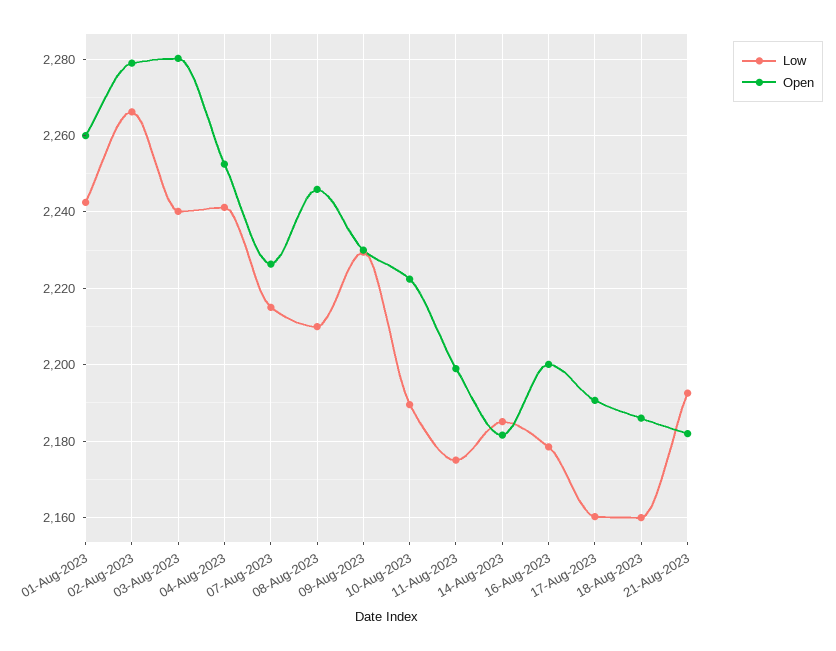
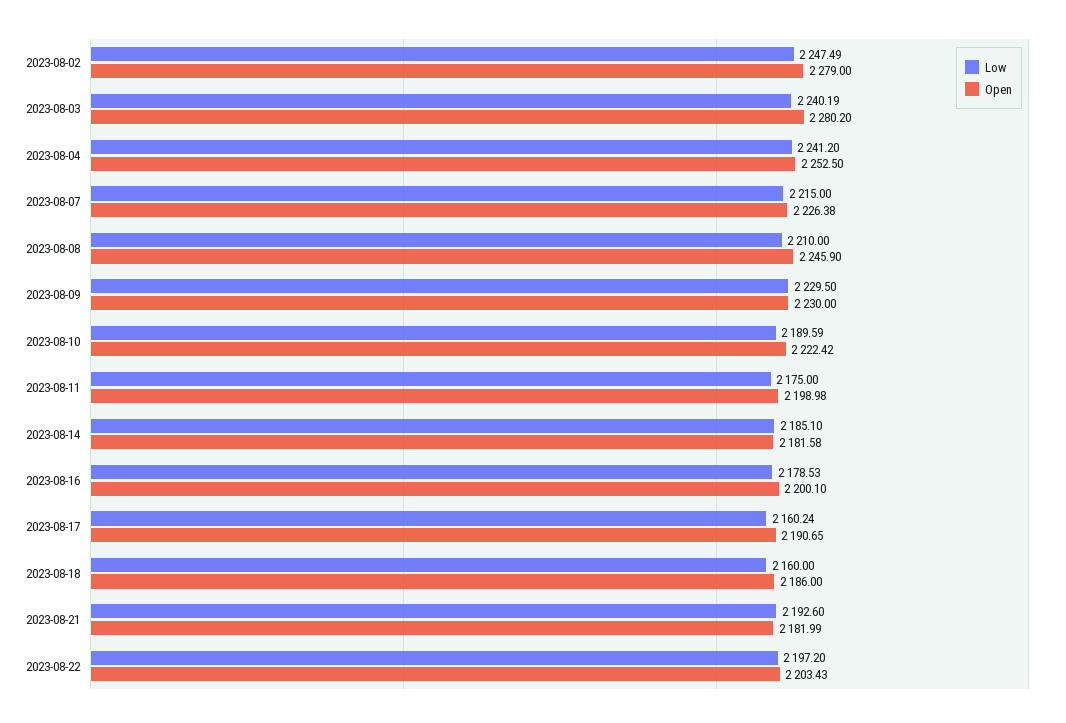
Low, 01-Aug-2023: 2242 -> none
Open, 01-Aug-2023: 2260 -> none
Low, 02-Aug-2023: 2266 -> 2247.49
Low, 2023-08-22: none -> 2197.2
Open, 2023-08-22: none -> 2203.43

